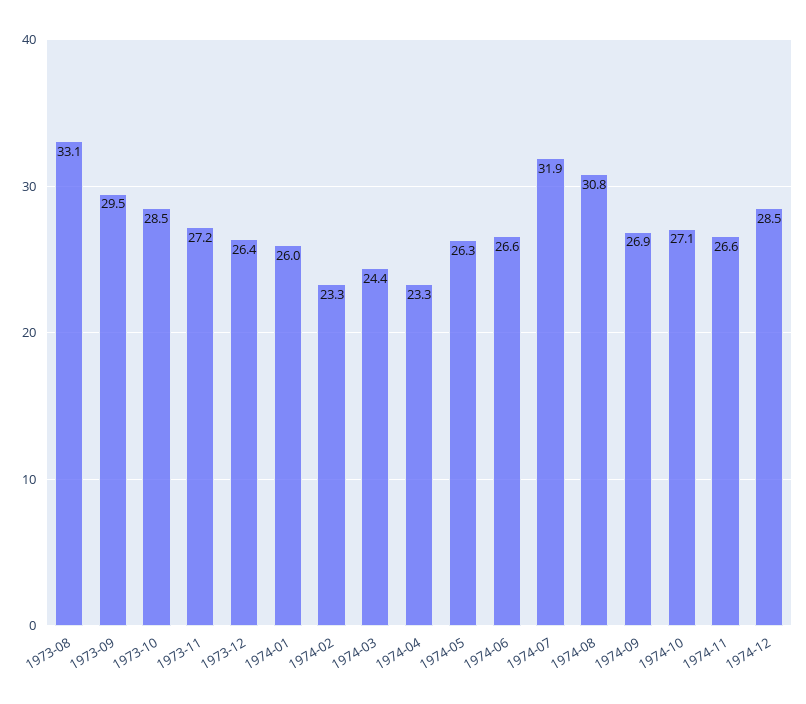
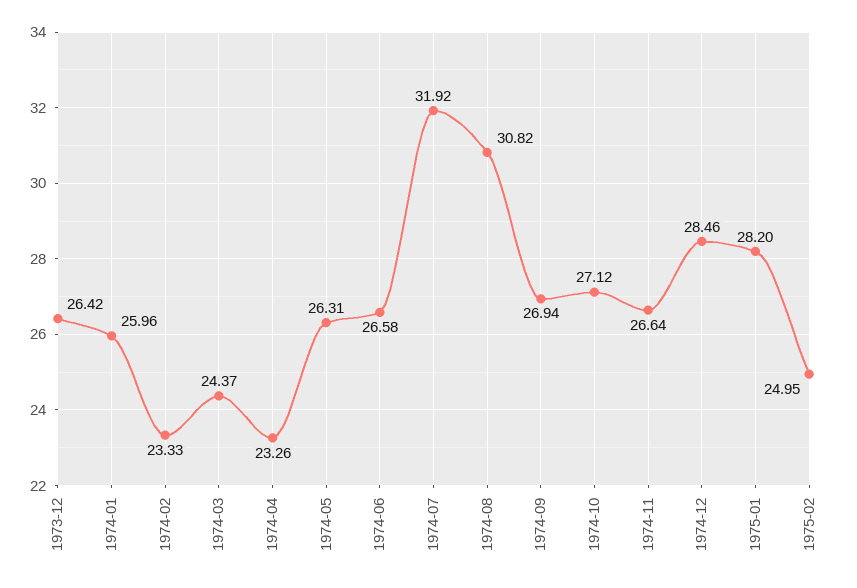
1973-08: 33.1 -> none
1973-09: 29.5 -> none
1973-10: 28.5 -> none
1973-11: 27.2 -> none
1975-01: none -> 28.2
1975-02: none -> 24.95

